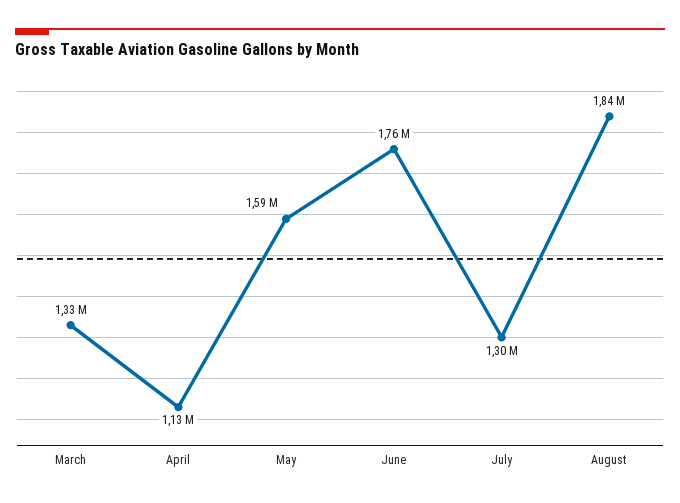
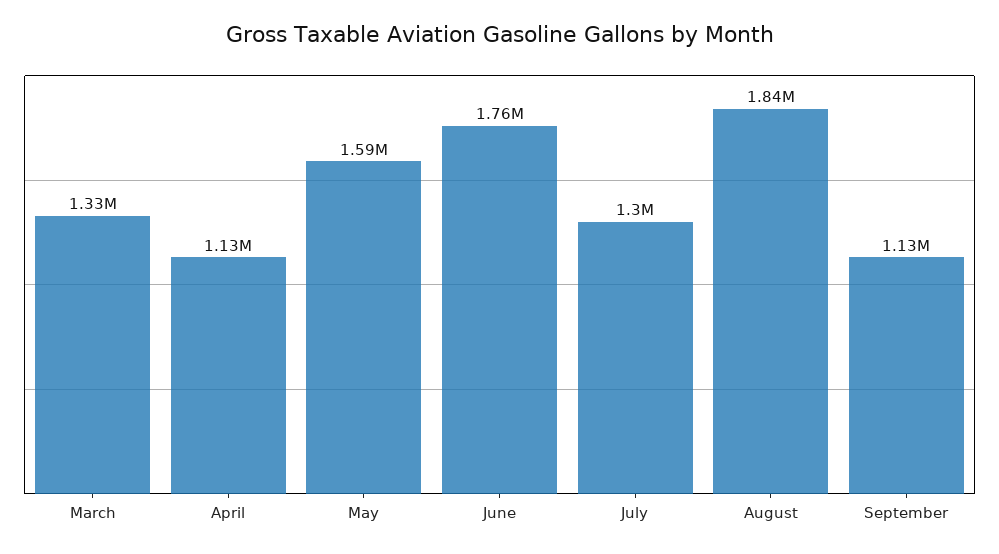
September: none -> 1130000

